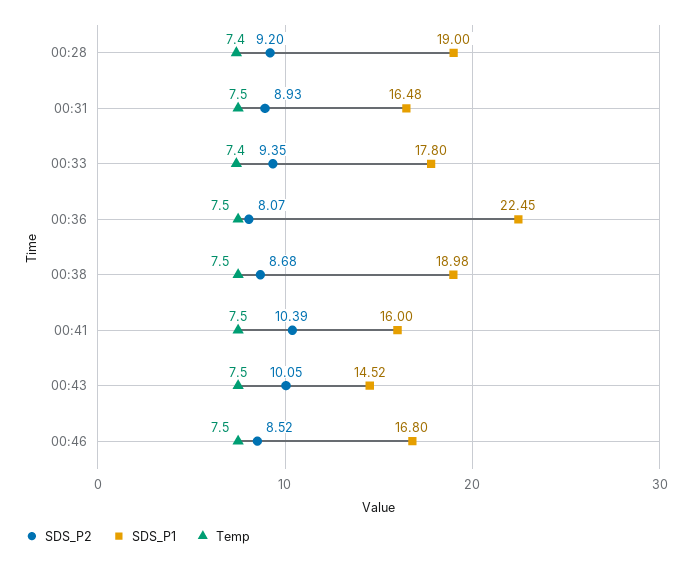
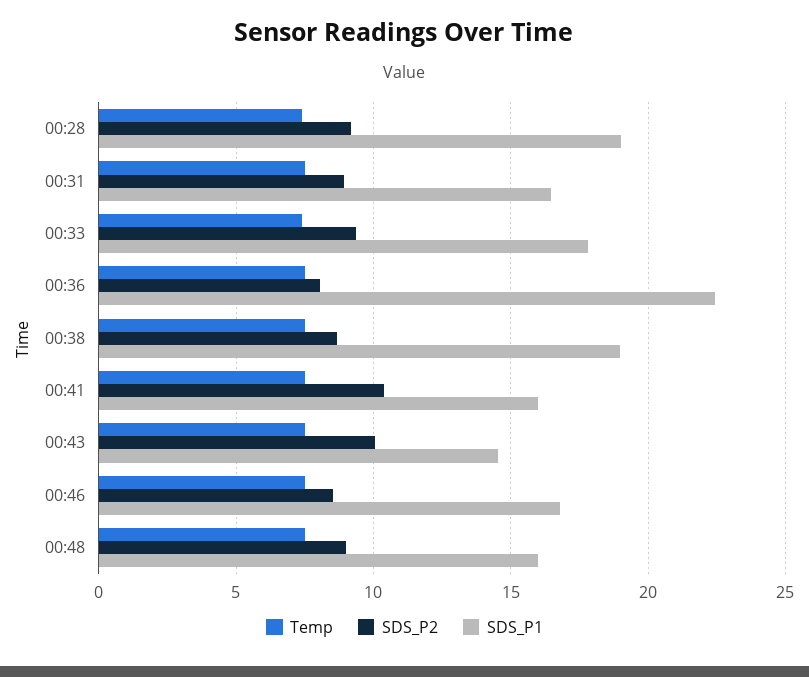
Temp, 00:48: none -> 7.5
SDS_P2, 00:48: none -> 9
SDS_P1, 00:48: none -> 16

